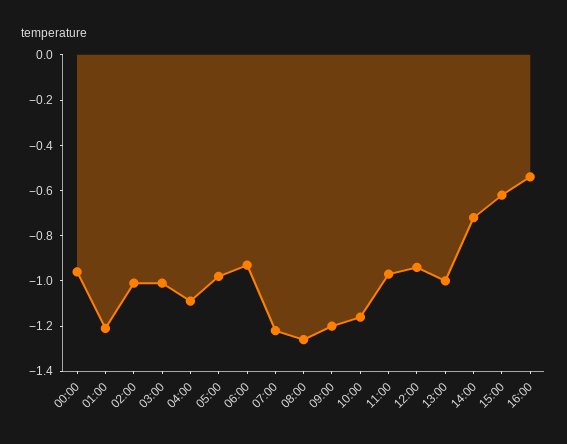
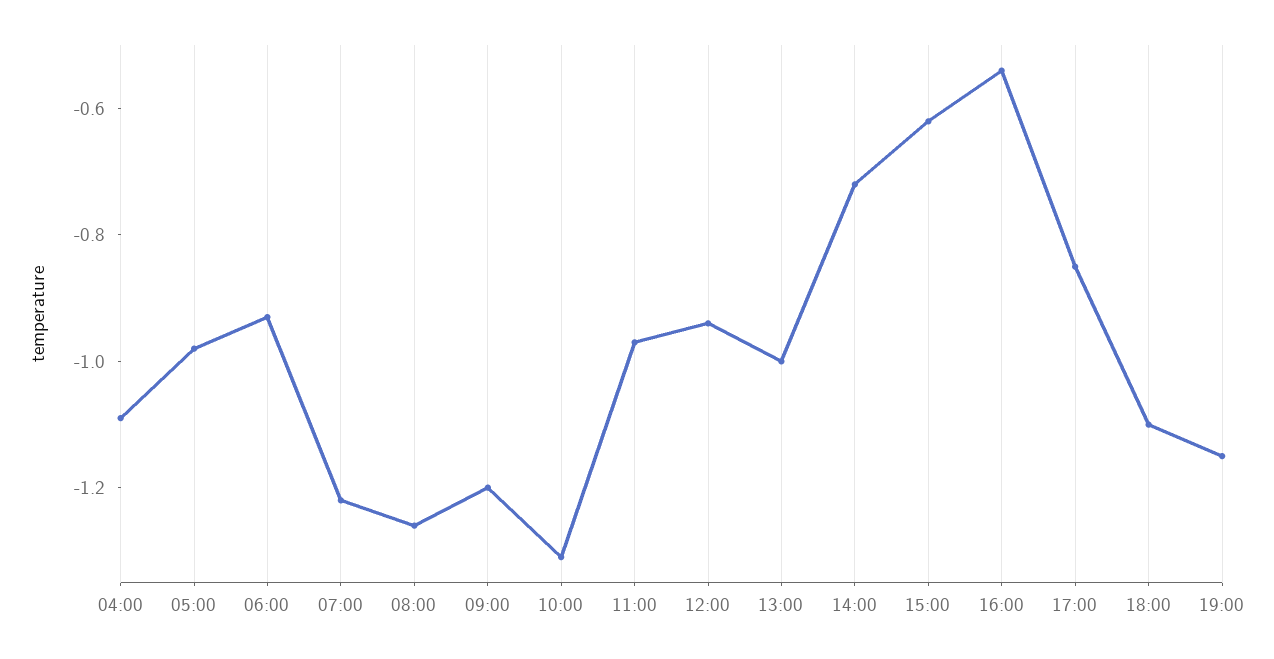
00:00: -0.95 -> none
01:00: -1.2 -> none
02:00: -1 -> none
03:00: -1 -> none
10:00: -1.15 -> -1.3
17:00: none -> -0.85
18:00: none -> -1.1
19:00: none -> -1.15

